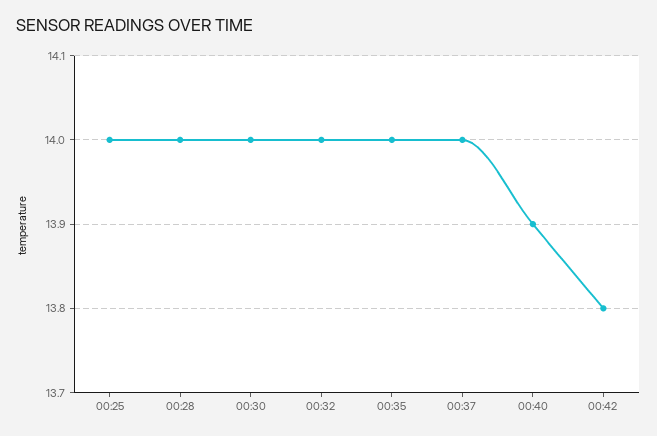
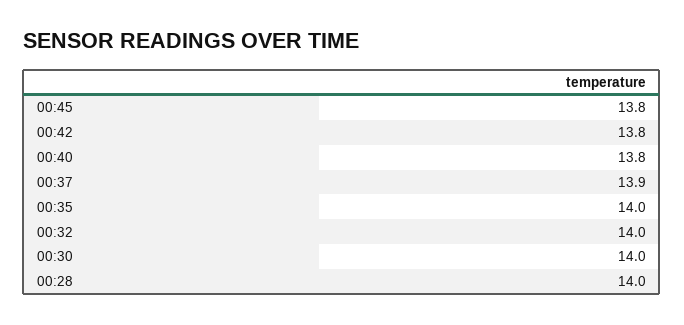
00:25: 14 -> none
00:37: 14 -> 13.9
00:40: 13.9 -> 13.8
00:45: none -> 13.8

